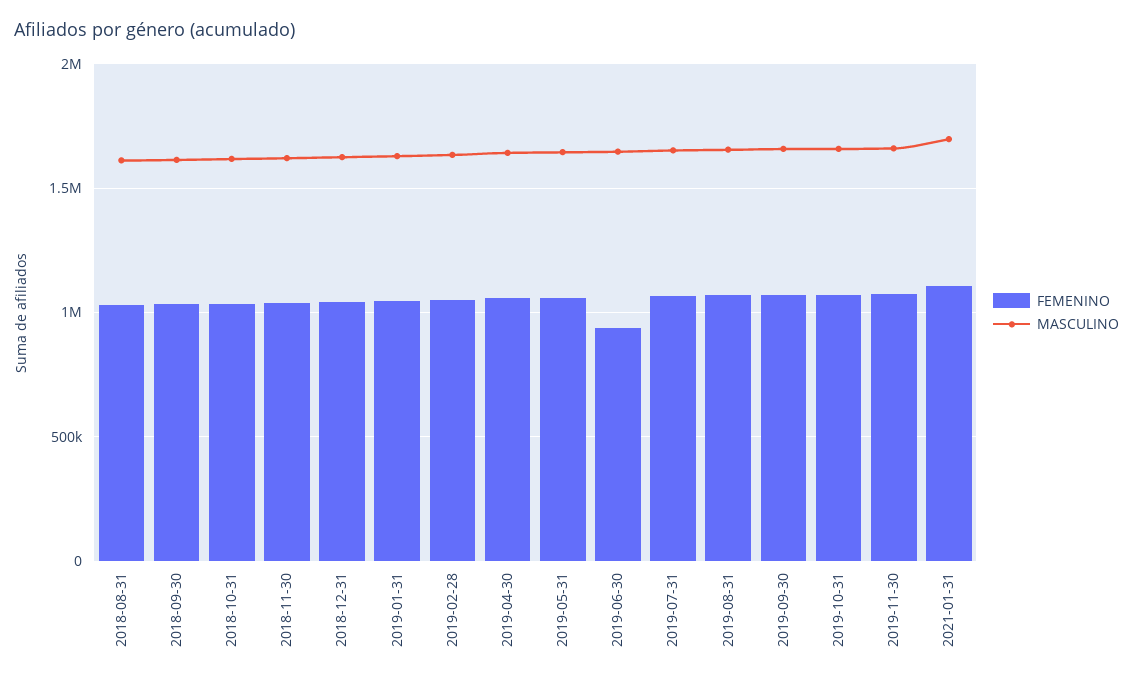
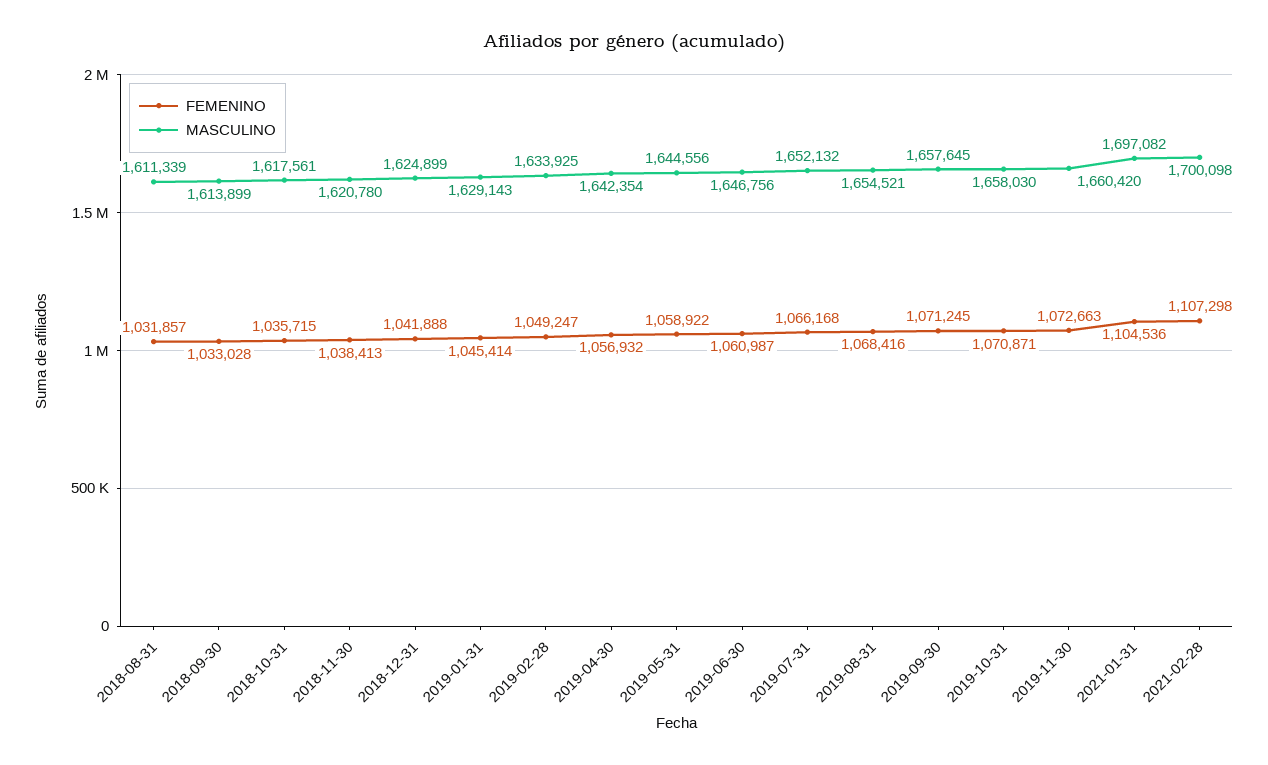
FEMENINO, 2019-06-30: 950000 -> 1060987
FEMENINO, 2021-02-28: none -> 1107298
MASCULINO, 2021-02-28: none -> 1700098

